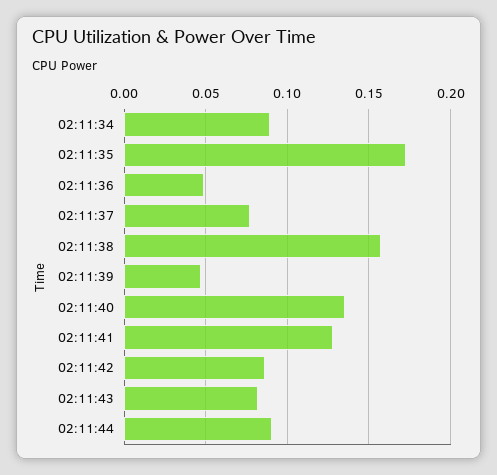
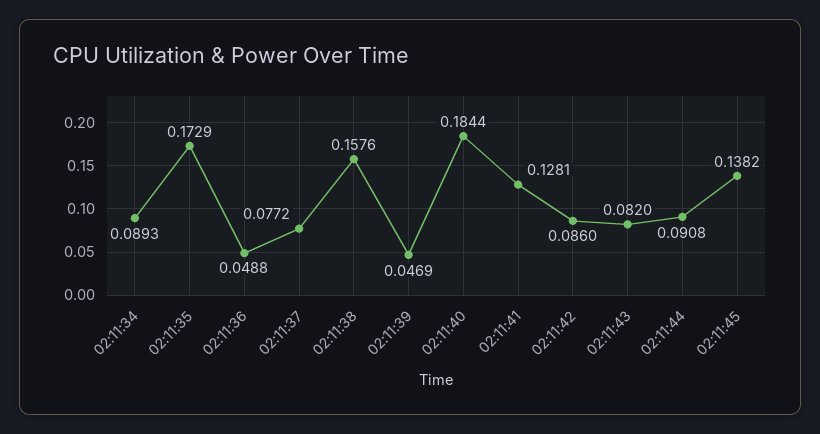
02:11:40: 0.135 -> 0.1844
02:11:45: none -> 0.1382

